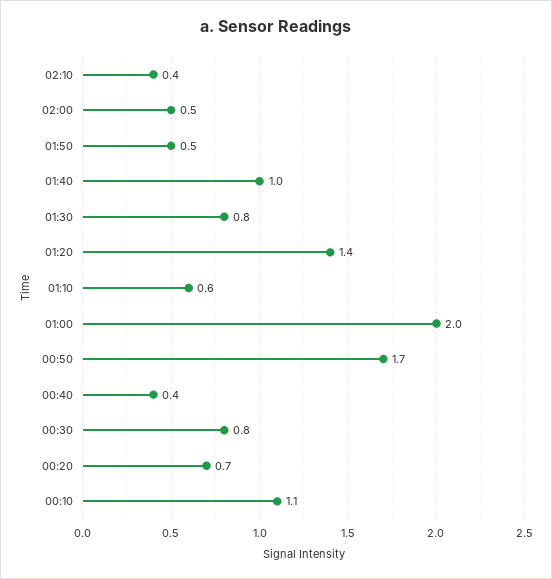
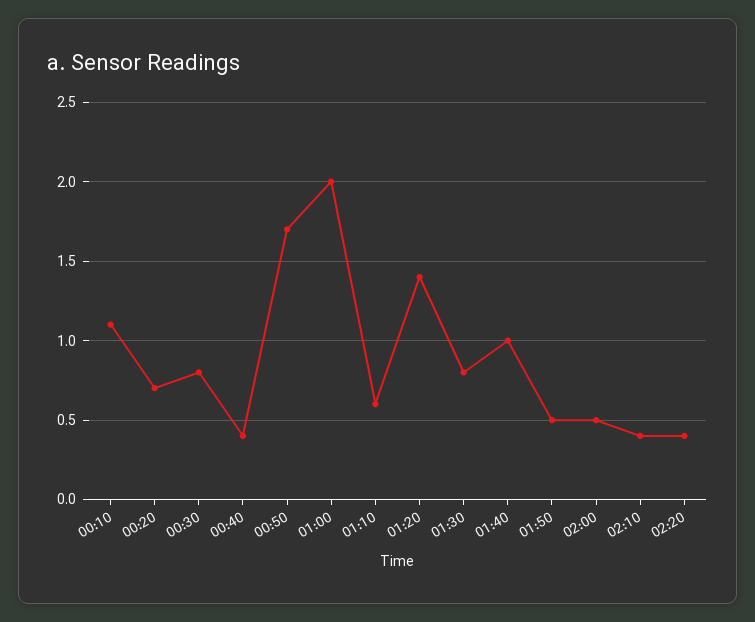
02:20: none -> 0.4

